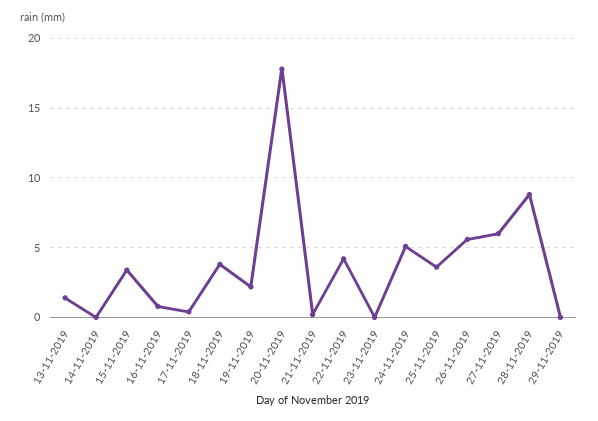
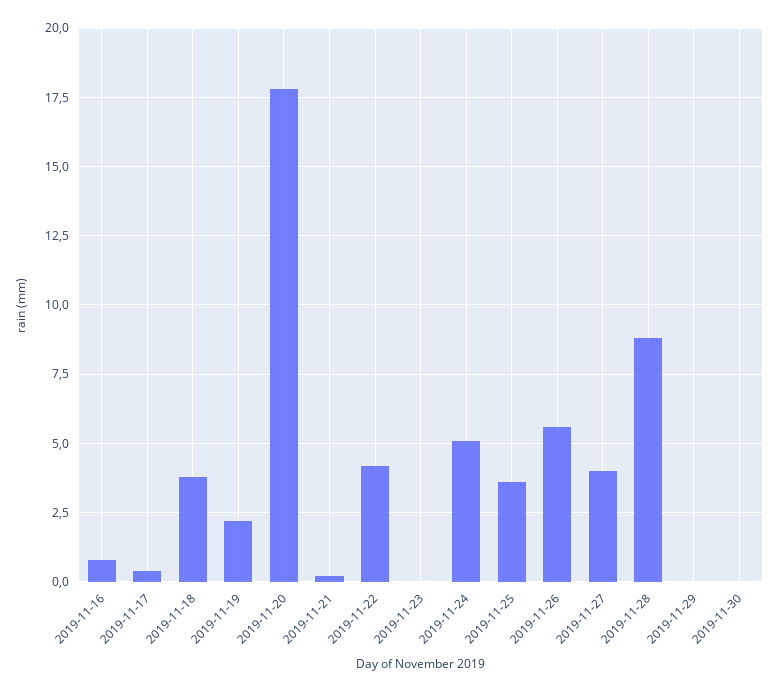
13-11-2019: 1.5 -> none
14-11-2019: 0 -> none
15-11-2019: 3.5 -> none
27-11-2019: 6 -> 4
2019-11-30: none -> 0

